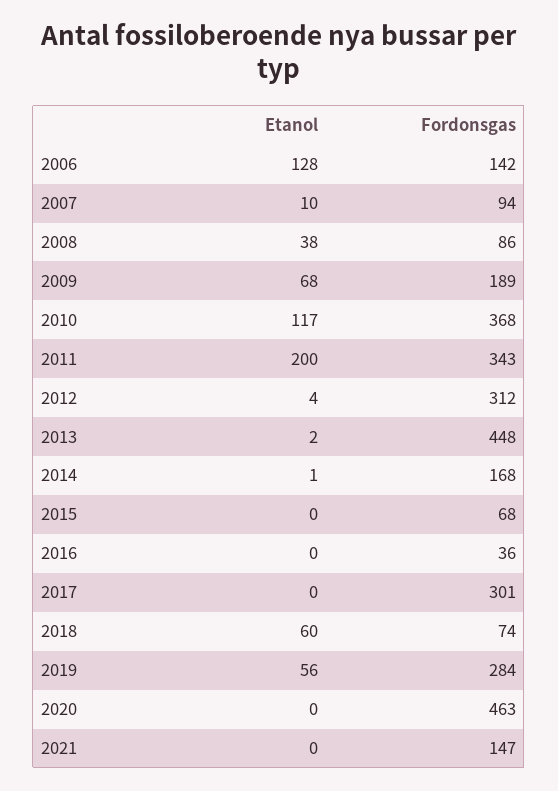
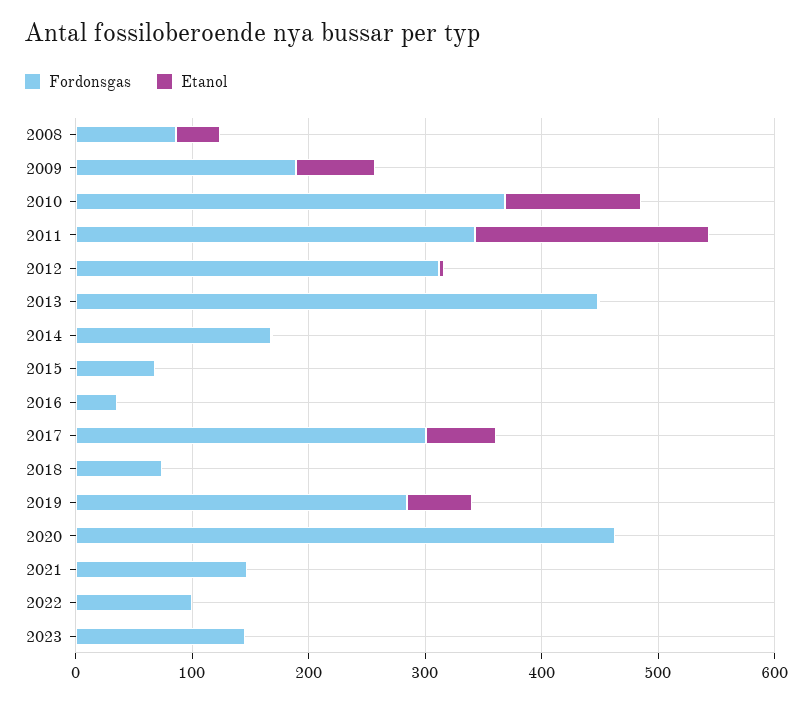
Etanol, 2006: 128 -> none
Fordonsgas, 2006: 142 -> none
Etanol, 2007: 10 -> none
Fordonsgas, 2007: 94 -> none
Etanol, 2017: 0 -> 60
Etanol, 2018: 60 -> 0
Fordonsgas, 2022: none -> 100
Etanol, 2022: none -> 0
Fordonsgas, 2023: none -> 140
Etanol, 2023: none -> 0

